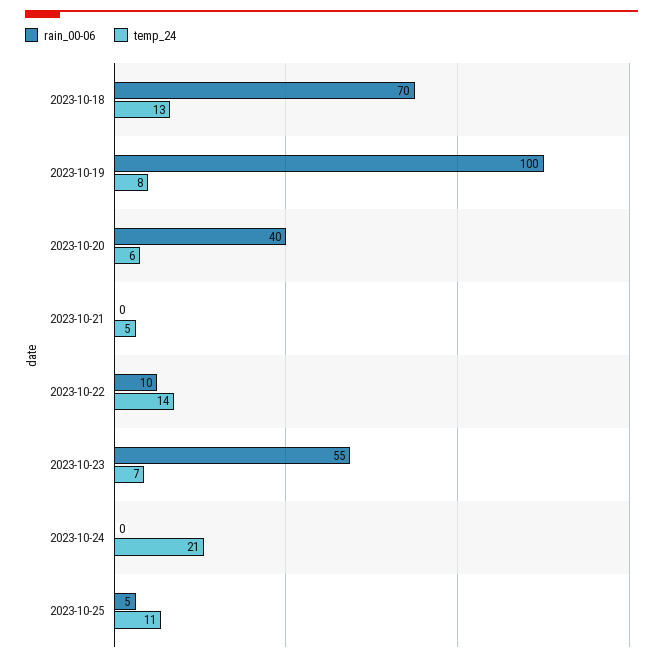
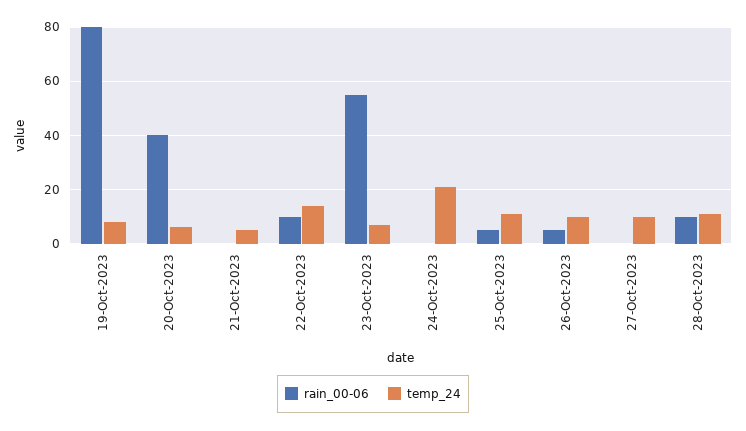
rain_00-06, 2023-10-18: 70 -> none
temp_24, 2023-10-18: 13 -> none
rain_00-06, 2023-10-19: 100 -> 80
rain_00-06, 26-Oct-2023: none -> 5
temp_24, 26-Oct-2023: none -> 10
rain_00-06, 27-Oct-2023: none -> 0
temp_24, 27-Oct-2023: none -> 10
rain_00-06, 28-Oct-2023: none -> 10
temp_24, 28-Oct-2023: none -> 10

